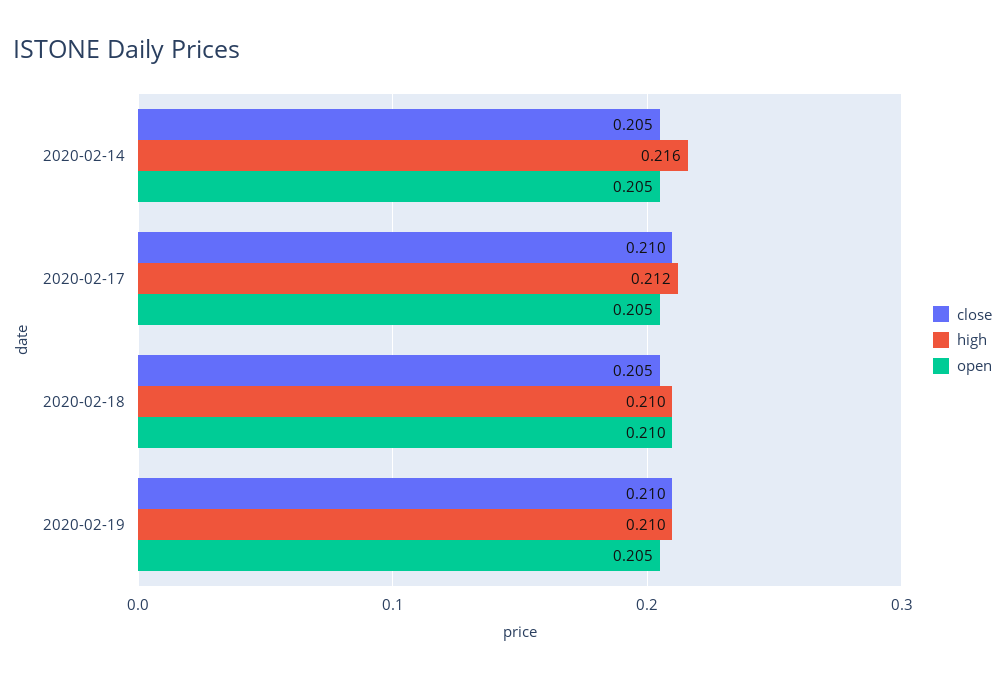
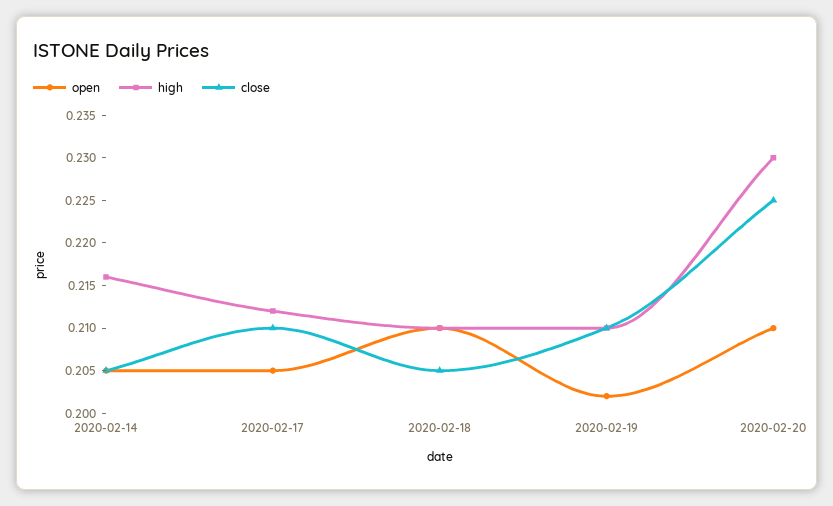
open, 2020-02-19: 0.205 -> 0.202
open, 2020-02-20: none -> 0.21
high, 2020-02-20: none -> 0.23
close, 2020-02-20: none -> 0.225

